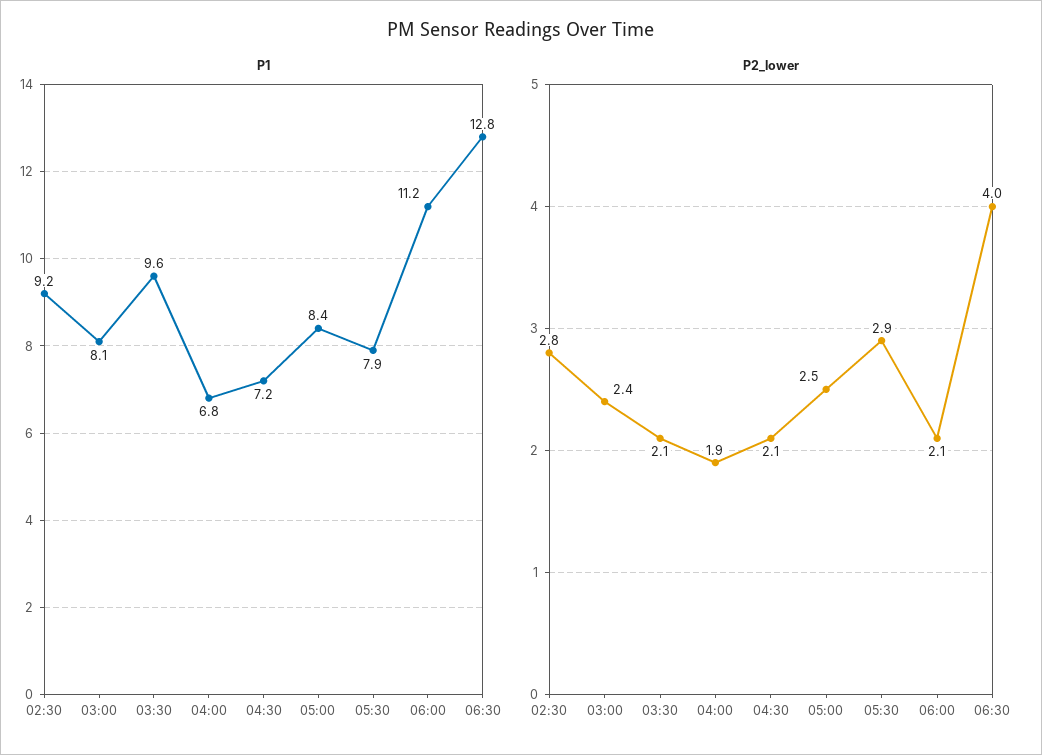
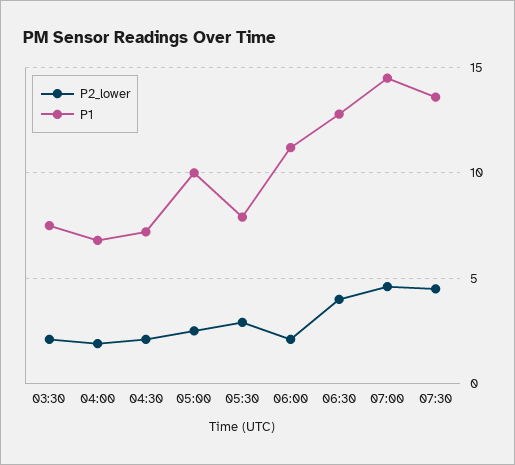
P1, 02:30: 9.2 -> none
P1, 03:00: 8.1 -> none
P1, 03:30: 9.6 -> 7.5
P1, 05:00: 8.4 -> 10
P2_lower, 02:30: 2.8 -> none
P2_lower, 03:00: 2.4 -> none
P2_lower, 07:00: none -> 4.5
P1, 07:00: none -> 14.5
P2_lower, 07:30: none -> 4.5
P1, 07:30: none -> 13.5

